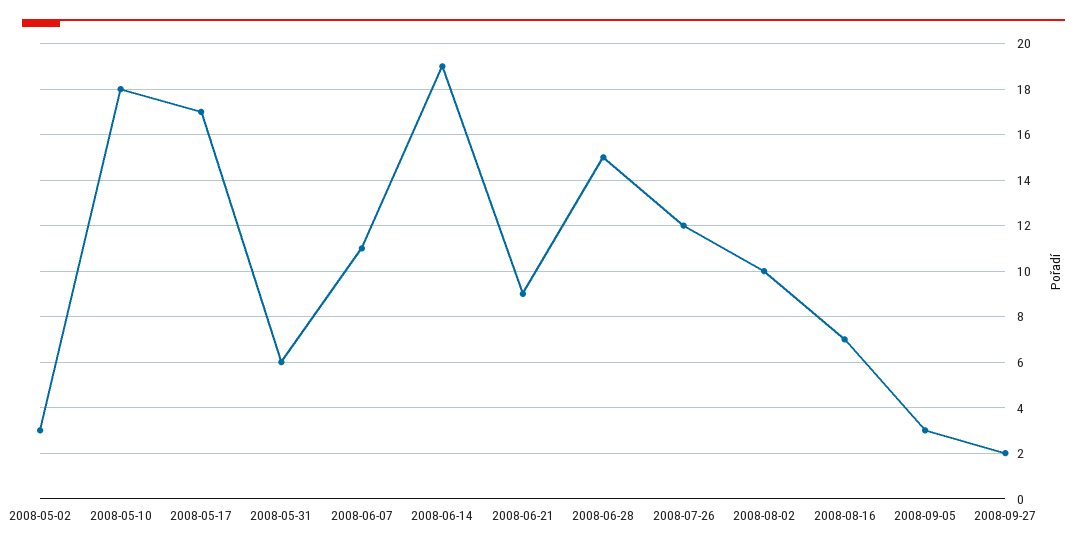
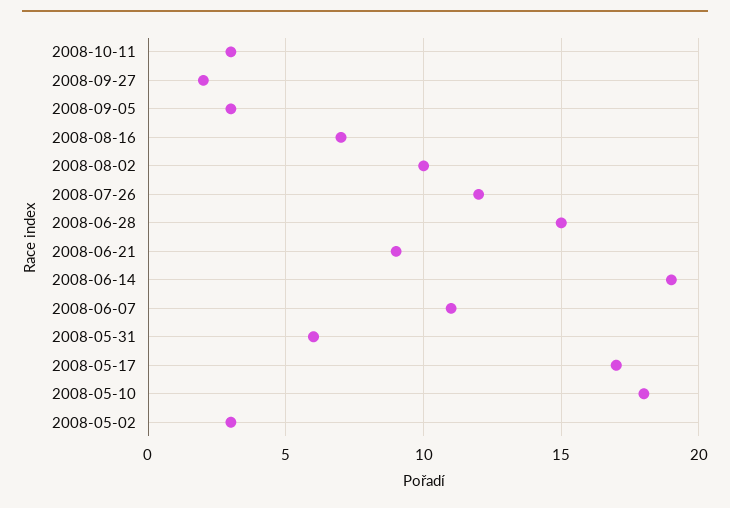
2008-10-11: none -> 3

